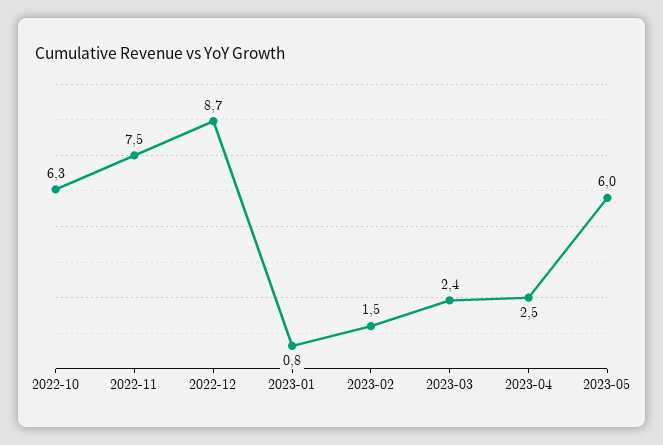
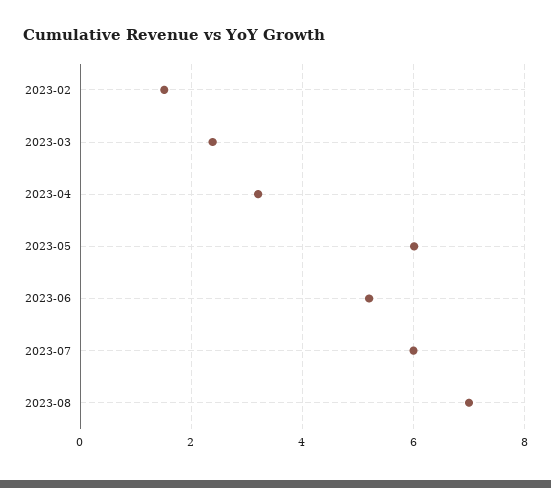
2022-10: 6.3 -> none
2022-11: 7.5 -> none
2022-12: 8.7 -> none
2023-01: 0.8 -> none
2023-04: 2.5 -> 3.2
2023-06: none -> 5.2
2023-07: none -> 6
2023-08: none -> 7

